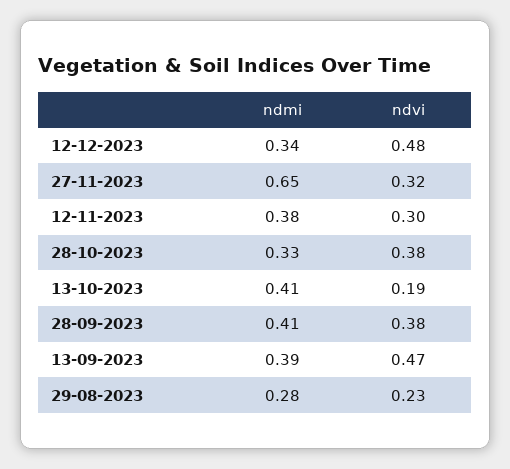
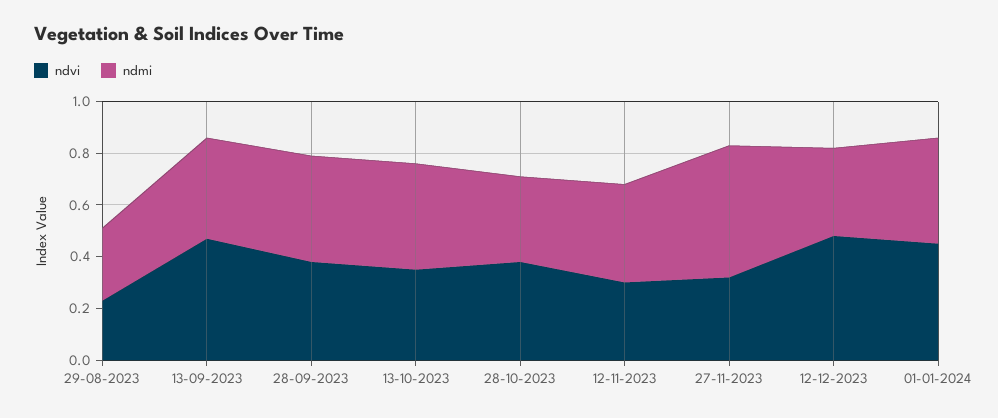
ndmi, 27-11-2023: 0.65 -> 0.5
ndvi, 13-10-2023: 0.19 -> 0.35
ndvi, 01-01-2024: none -> 0.45
ndmi, 01-01-2024: none -> 0.4

